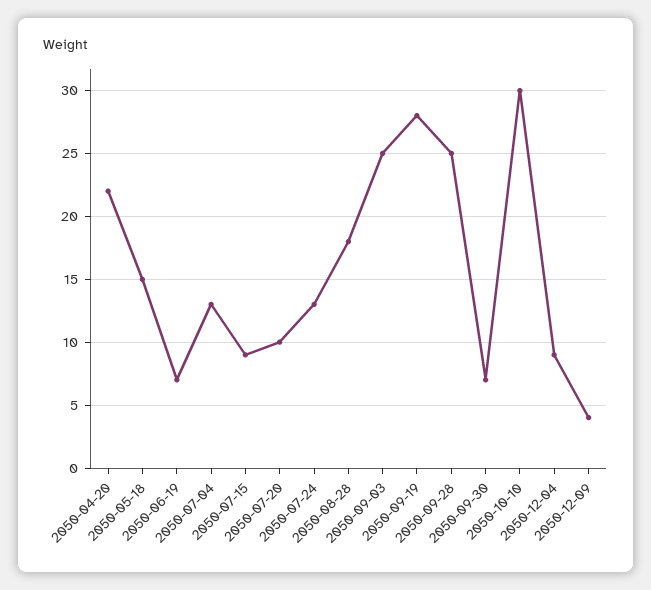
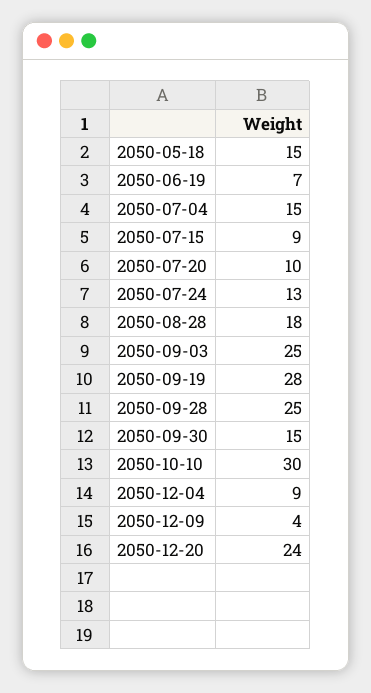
2050-04-20: 22 -> none
2050-07-04: 13 -> 15
2050-09-30: 7 -> 15
2050-12-20: none -> 24

